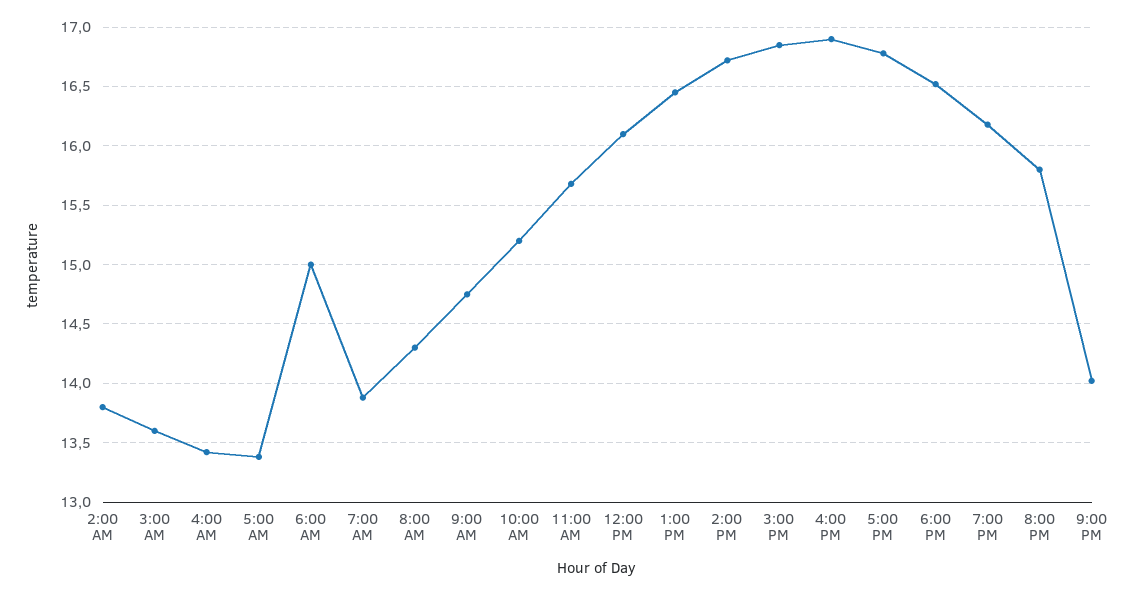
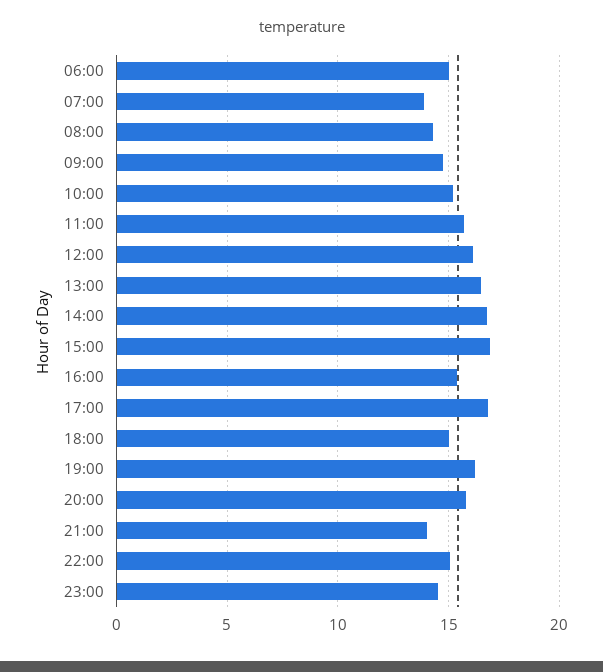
2:00 AM: 13.8 -> none
3:00 AM: 13.6 -> none
4:00 AM: 13.4 -> none
5:00 AM: 13.4 -> none
4:00 PM: 16.9 -> 15.5
6:00 PM: 16.5 -> 15
22:00: none -> 15
23:00: none -> 14.5

